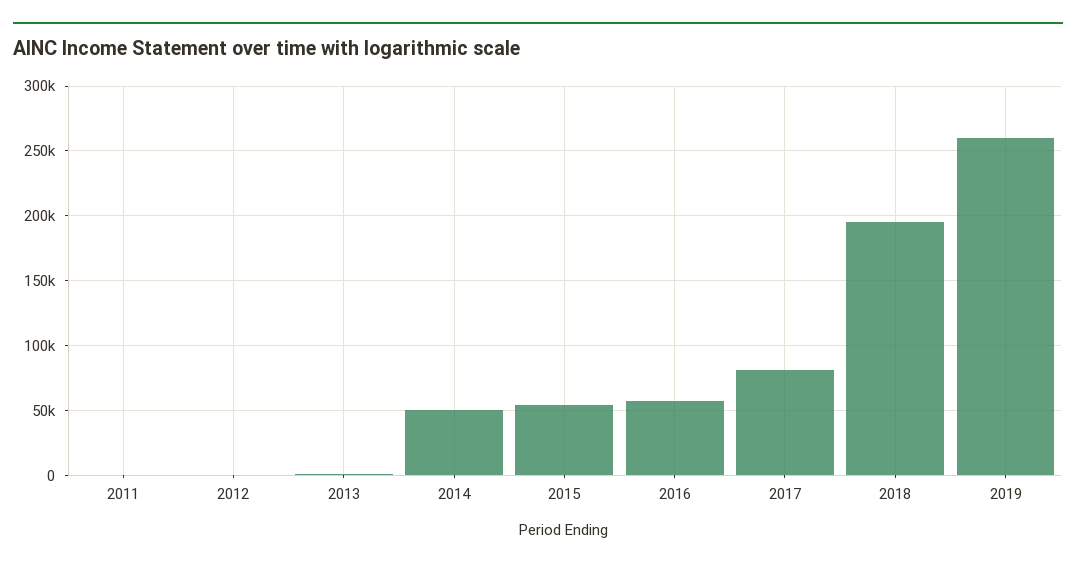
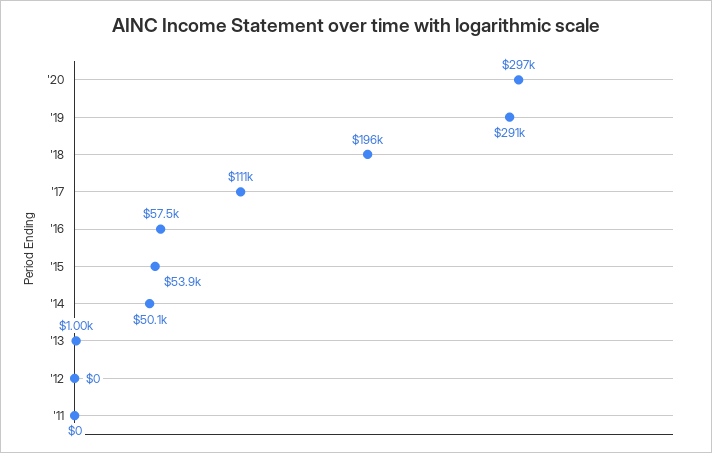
2017: 80000 -> 111000
2019: 260000 -> 291000
'20: none -> 297000

